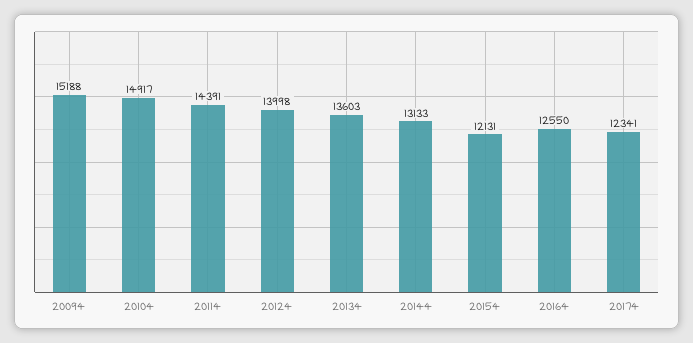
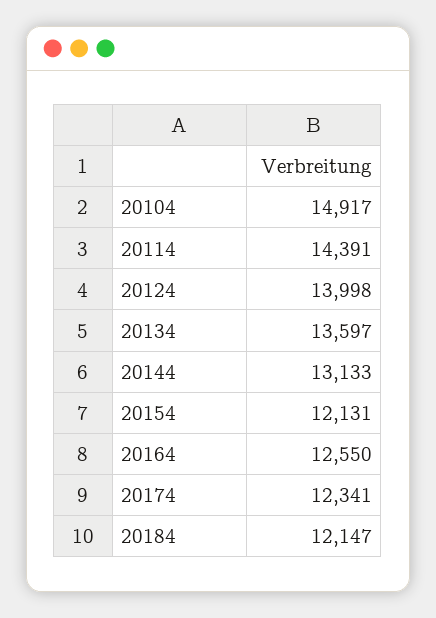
20094: 15188 -> none
20134: 13603 -> 13597
20184: none -> 12147

